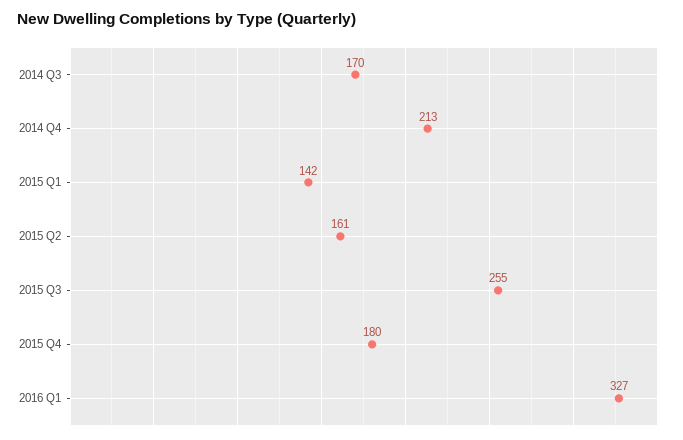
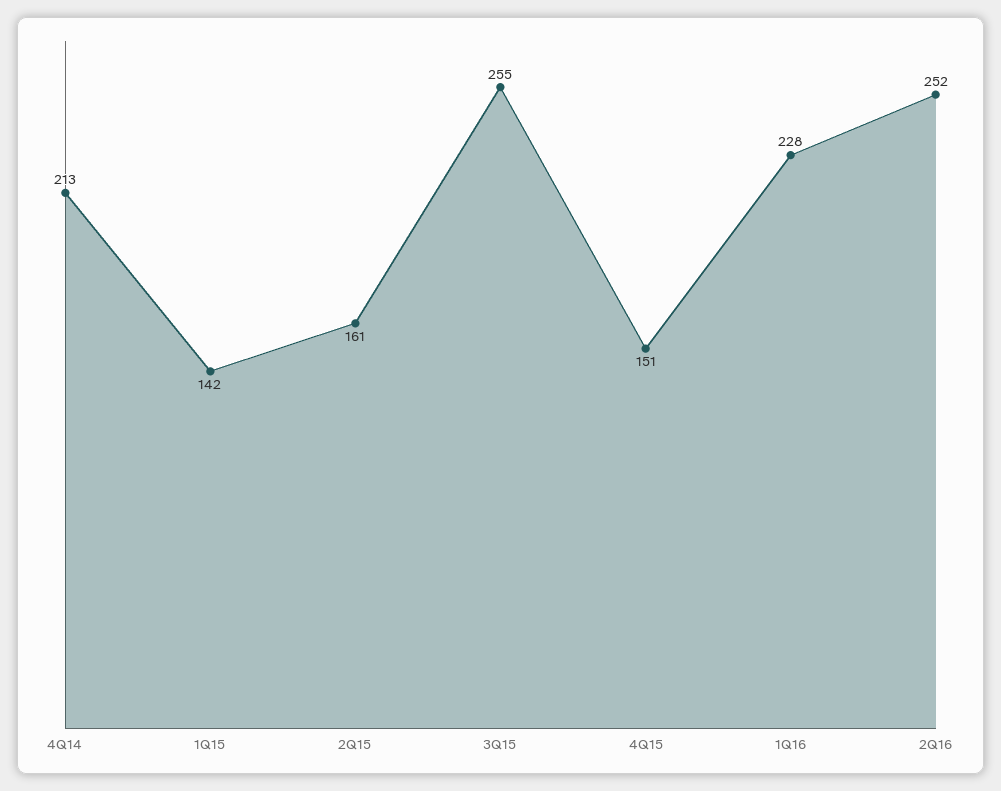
2014 Q3: 170 -> none
2015 Q4: 180 -> 151
2016 Q1: 327 -> 228
2Q16: none -> 252

